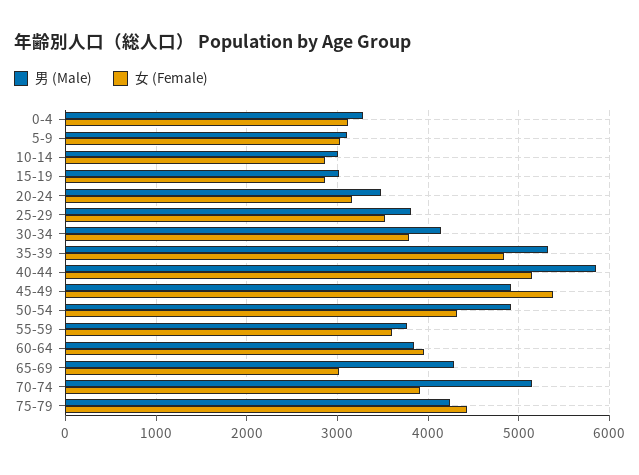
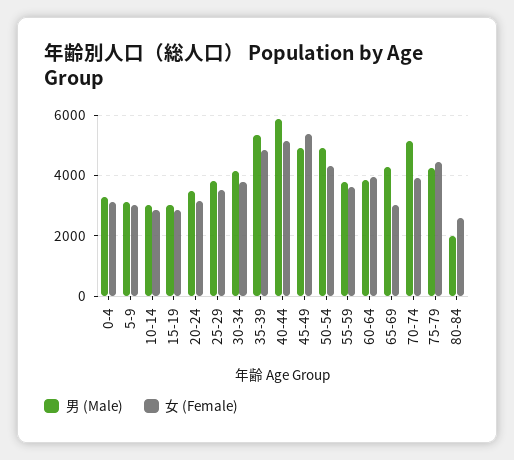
男 (Male), 80-84: none -> 2000
女 (Female), 80-84: none -> 2600

